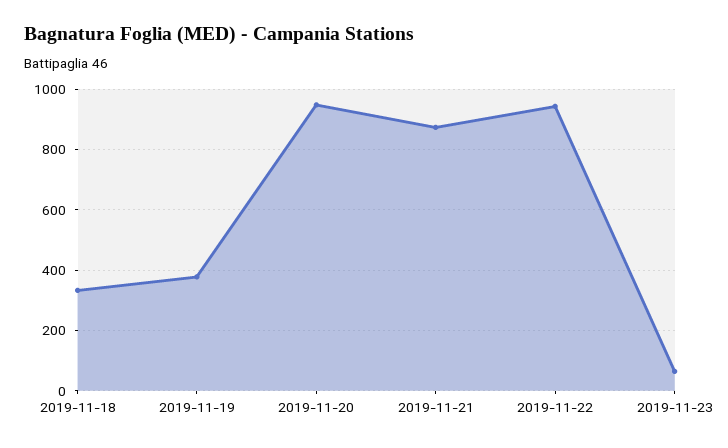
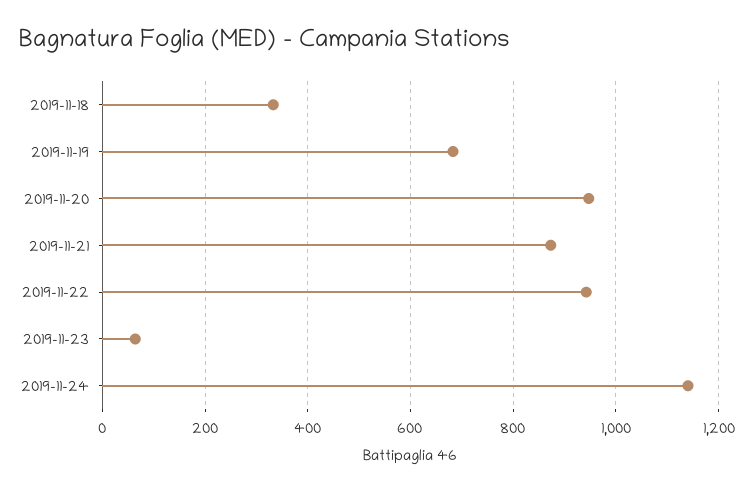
2019-11-19: 380 -> 680
2019-11-24: none -> 1140

